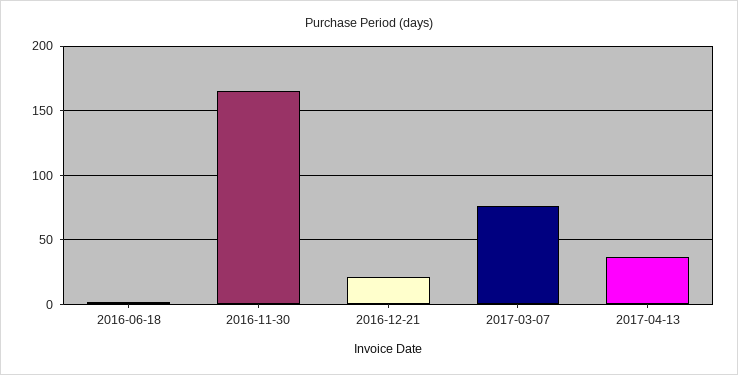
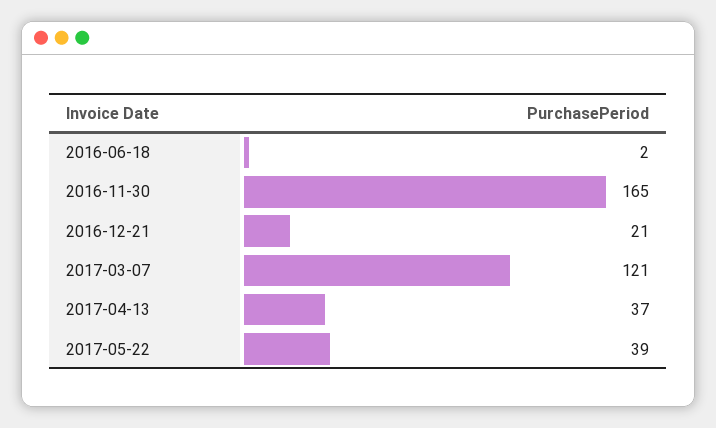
2017-03-07: 75 -> 121
2017-05-22: none -> 39

